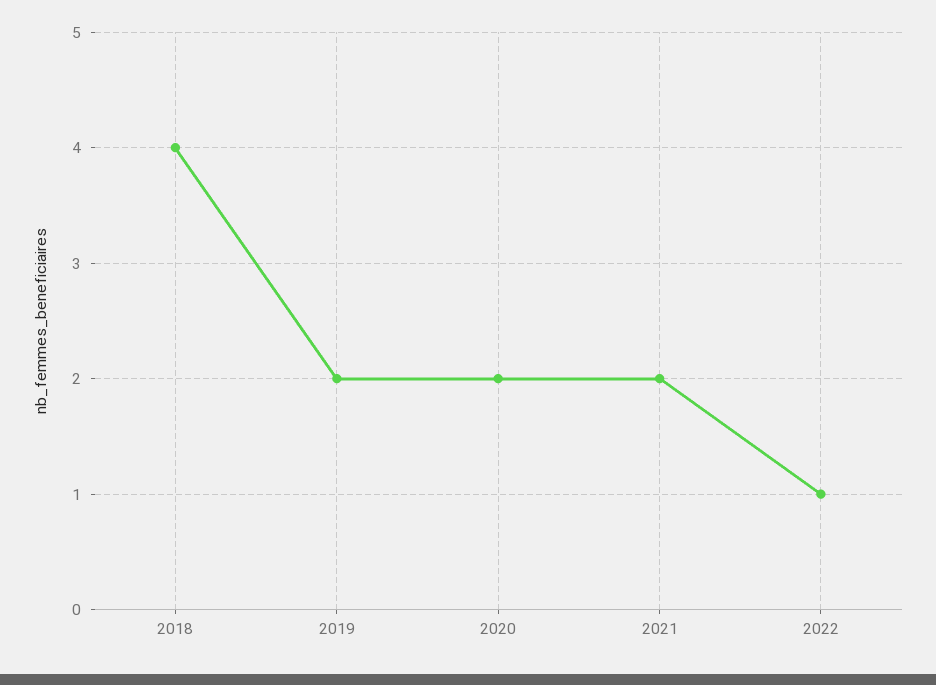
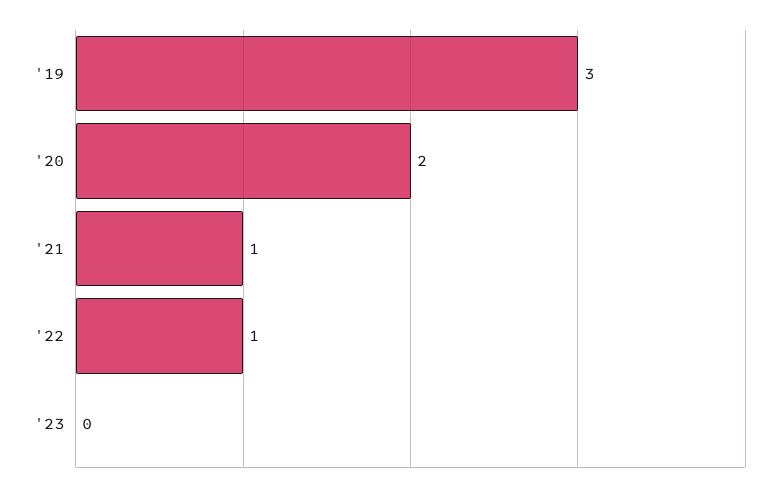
2018: 4 -> none
2019: 2 -> 3
2021: 2 -> 1
'23: none -> 0

